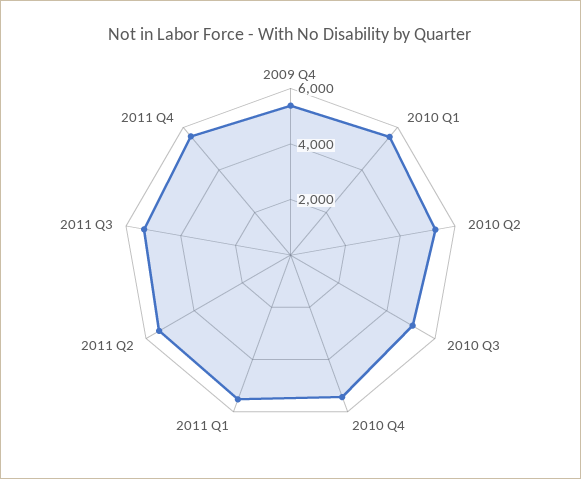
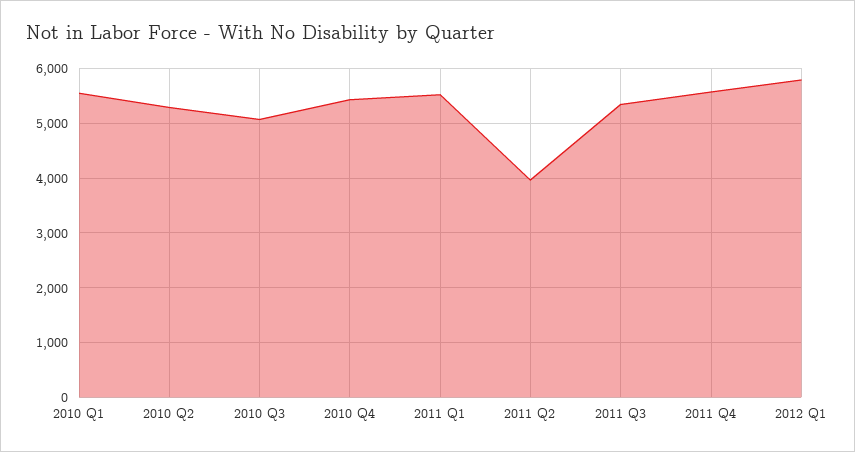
2009 Q4: 5500 -> none
2011 Q2: 5500 -> 4000
2012 Q1: none -> 5800

